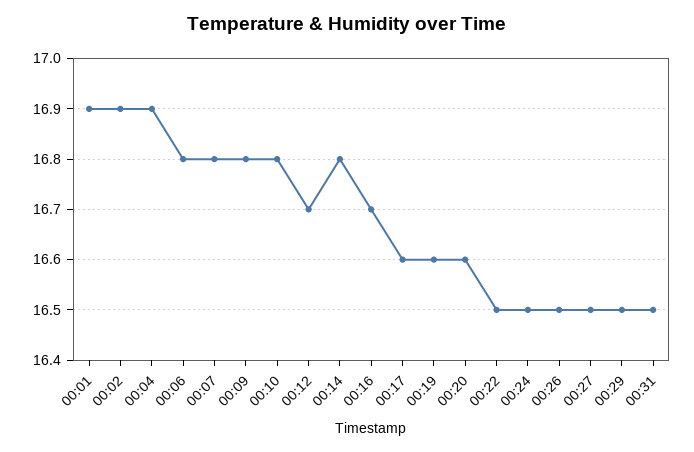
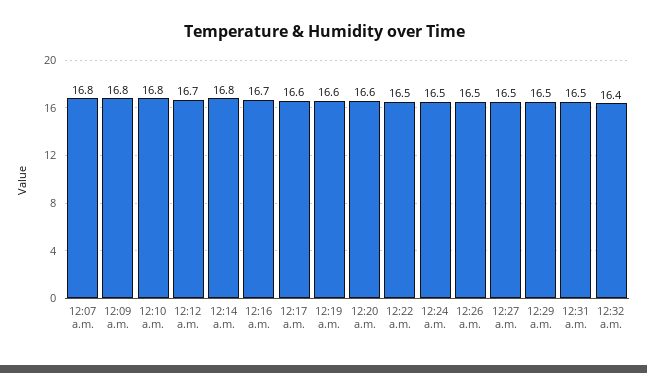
00:01: 16.9 -> none
00:02: 16.9 -> none
00:04: 16.9 -> none
00:06: 16.8 -> none
12:32 a.m.: none -> 16.4

